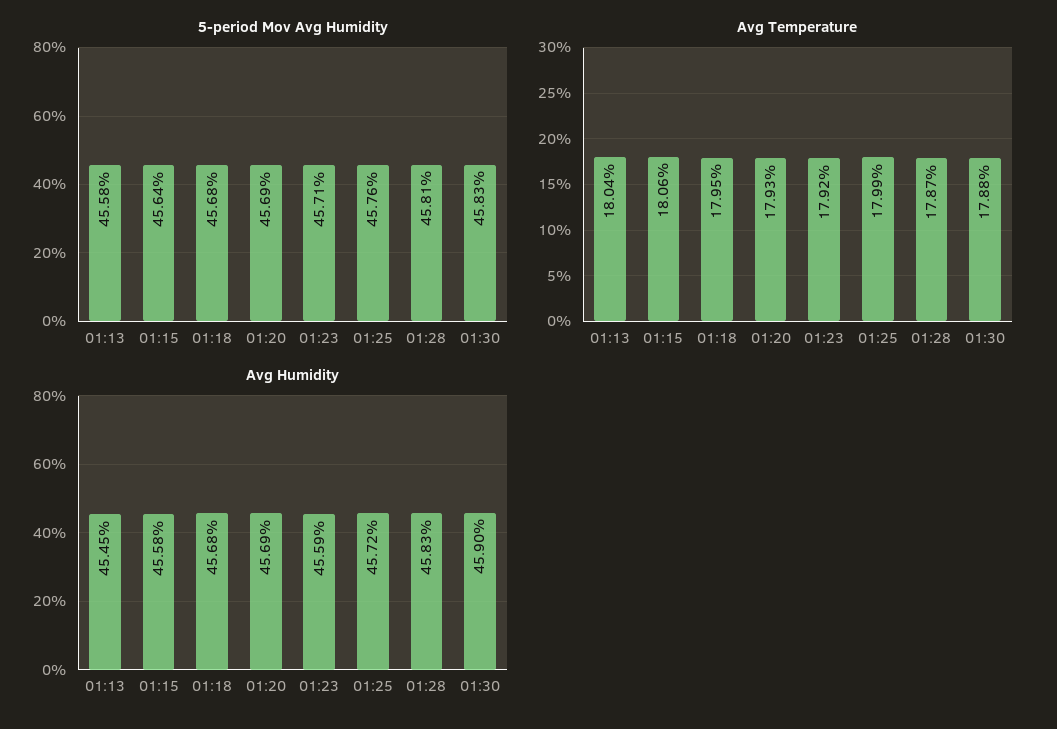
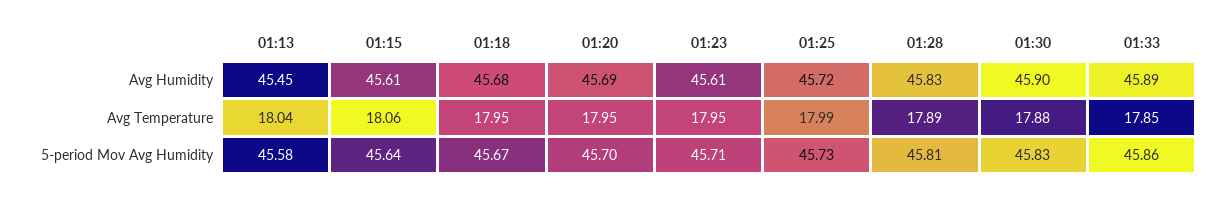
5-period Mov Avg Humidity, 01:18: 45.68 -> 45.67
5-period Mov Avg Humidity, 01:20: 45.69 -> 45.7
5-period Mov Avg Humidity, 01:25: 45.76 -> 45.73
Avg Temperature, 01:20: 17.93 -> 17.95
Avg Temperature, 01:23: 17.92 -> 17.95
Avg Temperature, 01:28: 17.87 -> 17.89
Avg Humidity, 01:15: 45.58 -> 45.61
Avg Humidity, 01:23: 45.59 -> 45.61
Avg Humidity, 01:33: none -> 45.89
Avg Temperature, 01:33: none -> 17.85
5-period Mov Avg Humidity, 01:33: none -> 45.86

